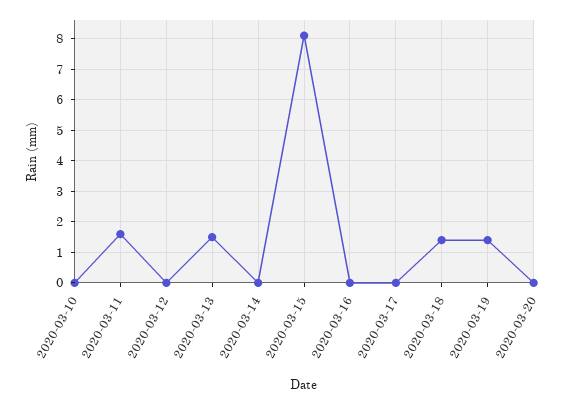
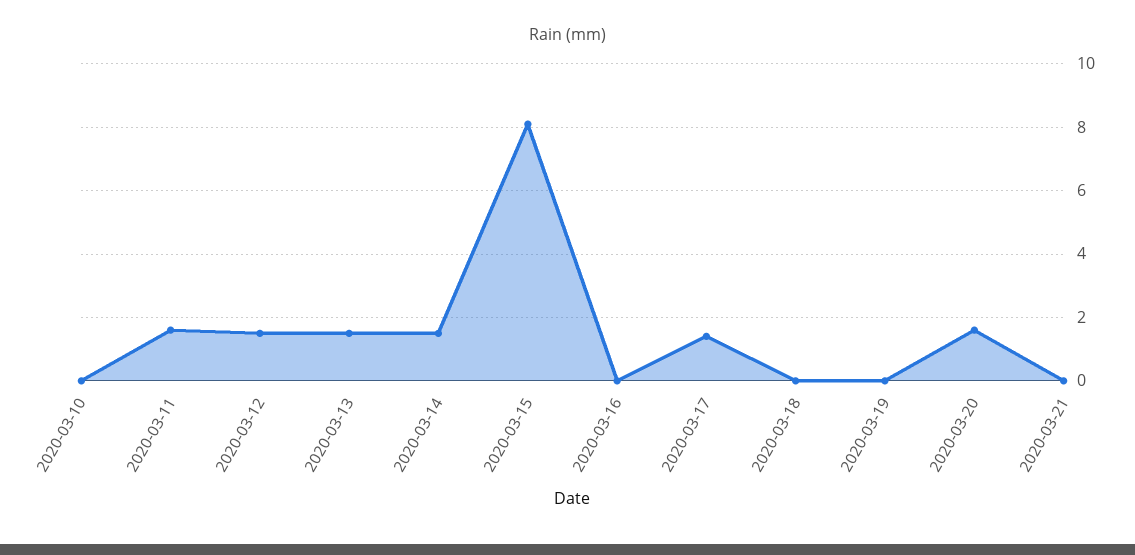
2020-03-12: 0 -> 1.5
2020-03-14: 0 -> 1.5
2020-03-17: 0 -> 1.5
2020-03-18: 1.5 -> 0
2020-03-19: 1.5 -> 0
2020-03-20: 0 -> 1.5
2020-03-21: none -> 0

